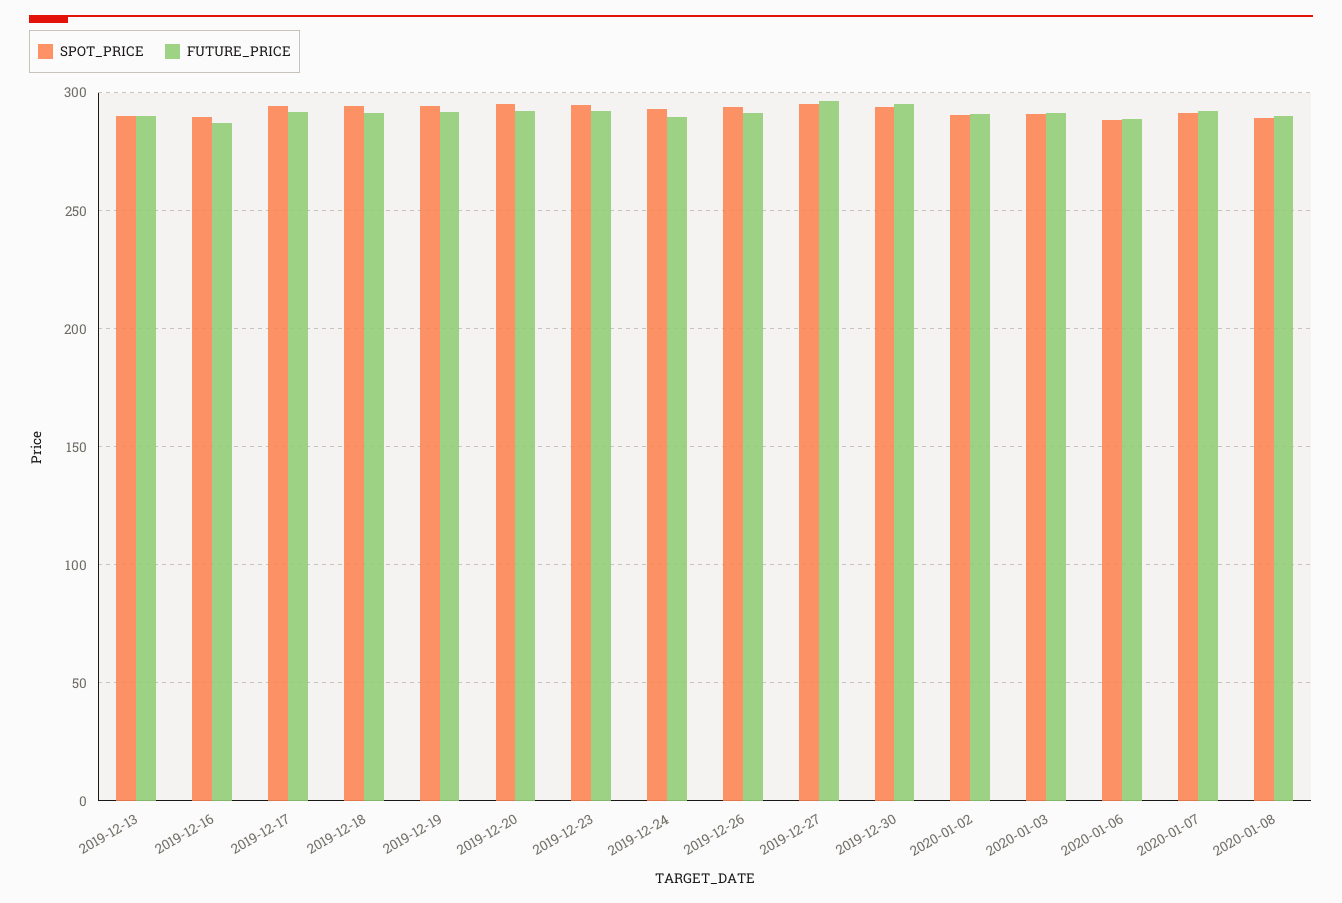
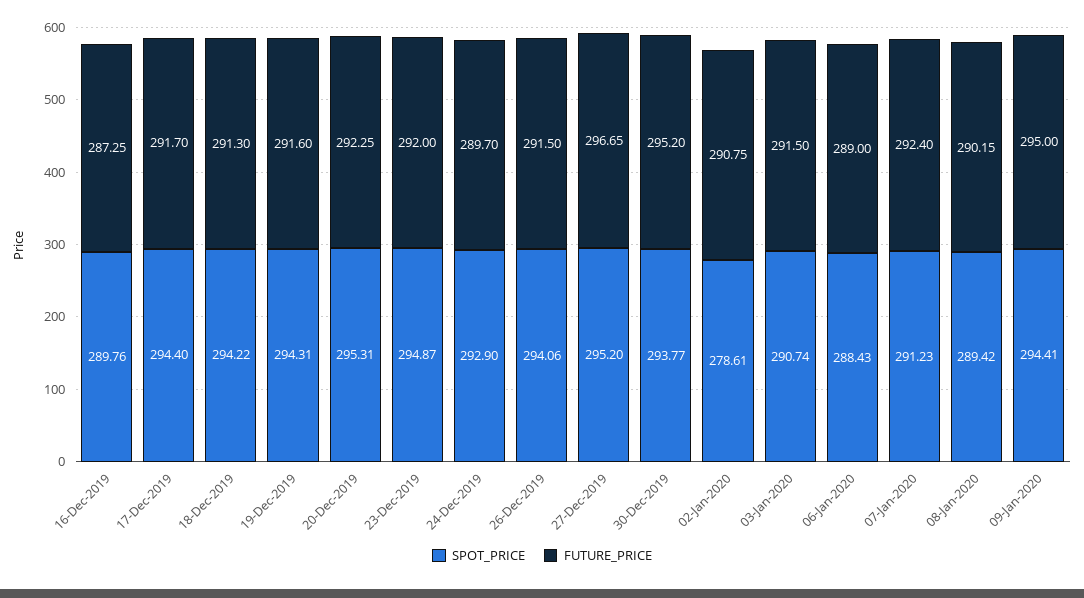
SPOT_PRICE, 2019-12-13: 290 -> none
FUTURE_PRICE, 2019-12-13: 290 -> none
SPOT_PRICE, 2020-01-02: 290 -> 278.61
SPOT_PRICE, 09-Jan-2020: none -> 294.41
FUTURE_PRICE, 09-Jan-2020: none -> 295

